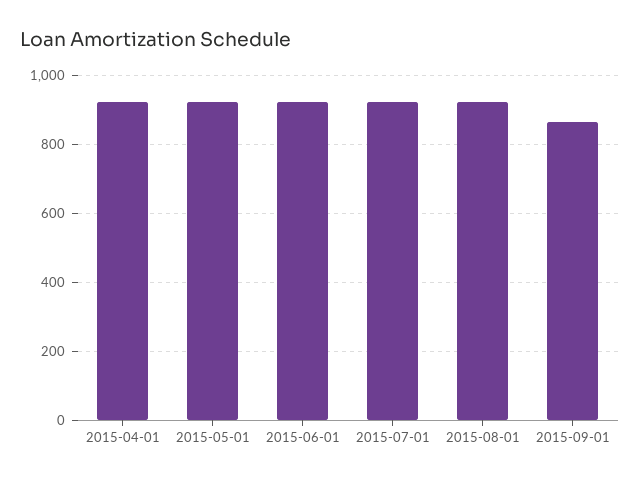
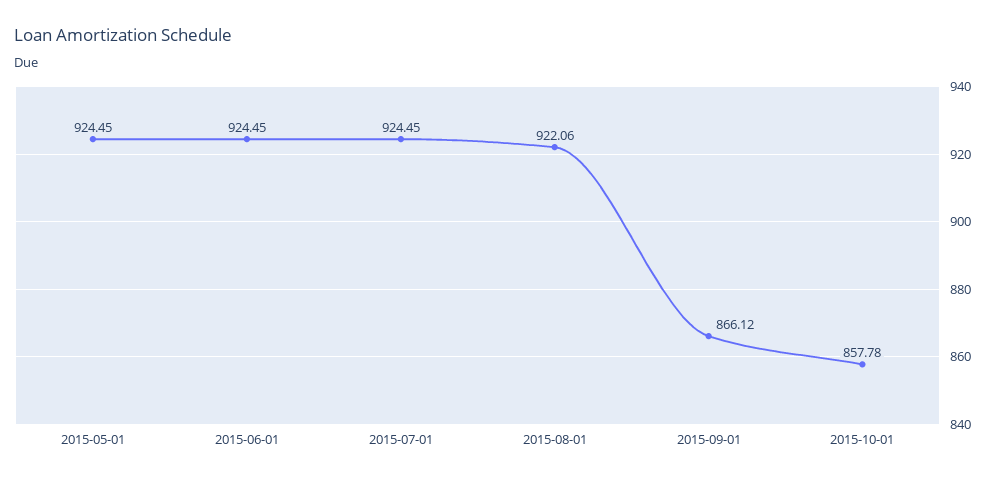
2015-04-01: 920 -> none
2015-10-01: none -> 857.78

